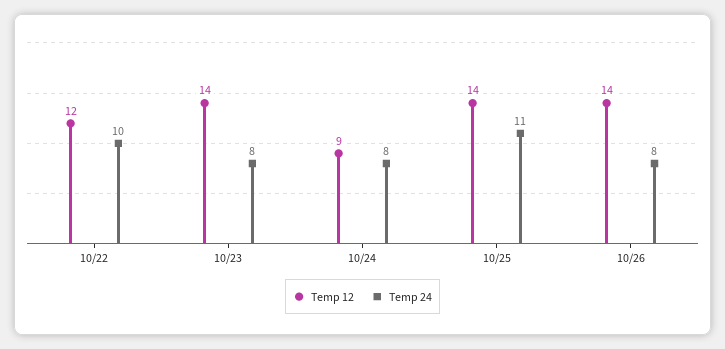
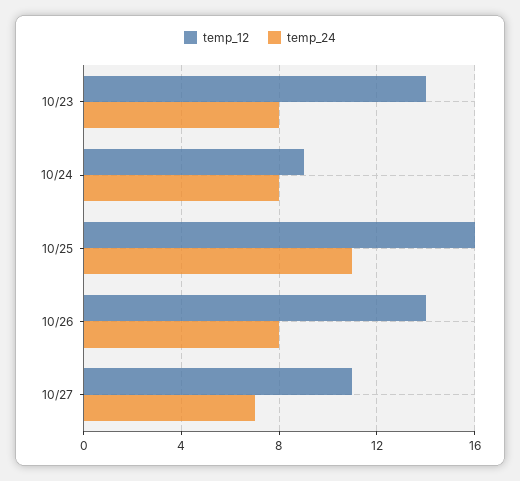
Temp 12, 10/22: 12 -> none
Temp 24, 10/22: 10 -> none
Temp 12, 10/25: 14 -> 16
Temp 12, 10/27: none -> 11
Temp 24, 10/27: none -> 7

